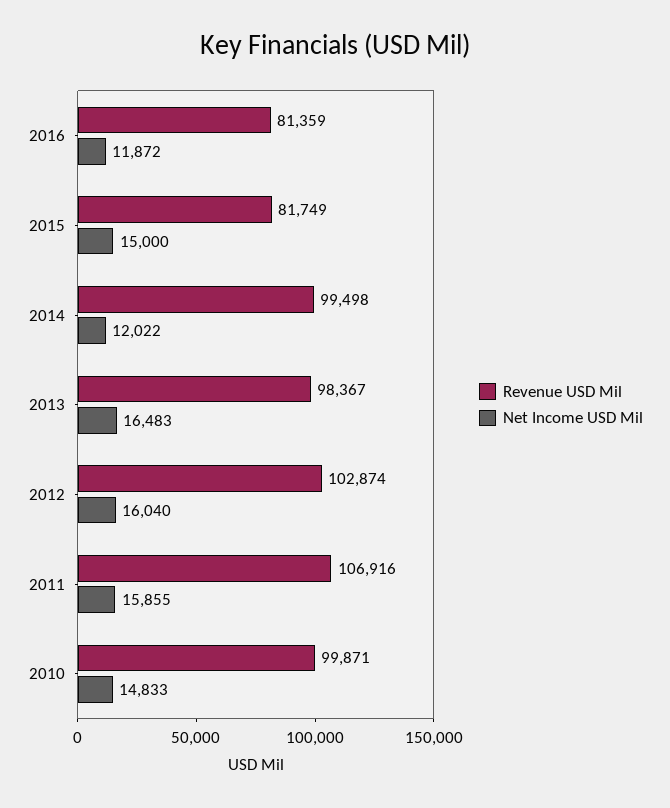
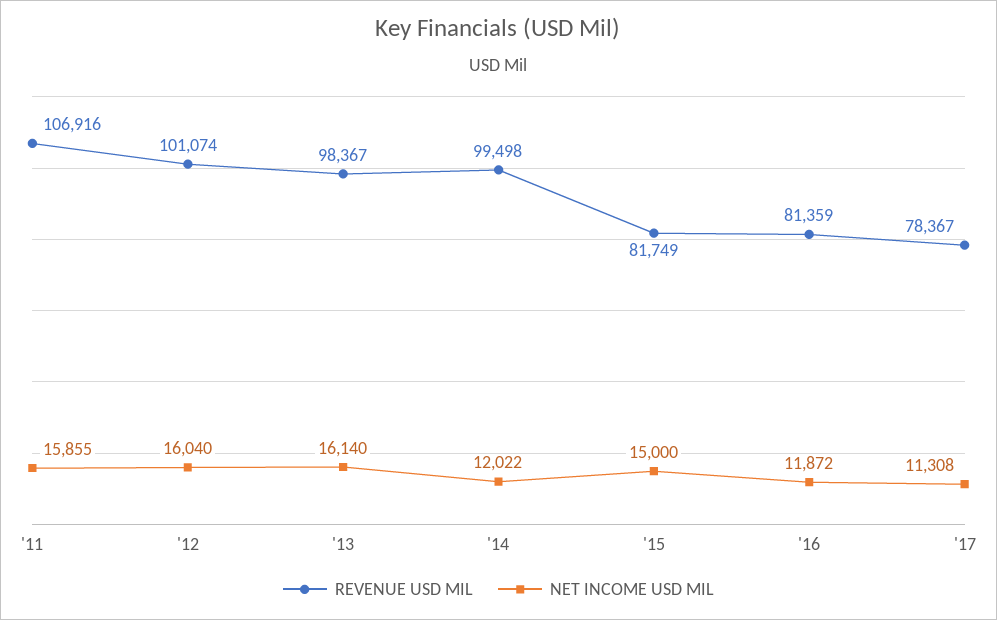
Net Income USD Mil, 2013: 16483 -> 16140
Revenue USD Mil, 2012: 102874 -> 101074
Revenue USD Mil, 2010: 99871 -> none
Net Income USD Mil, 2010: 14833 -> none
Revenue USD Mil, '17: none -> 78367
Net Income USD Mil, '17: none -> 11308

